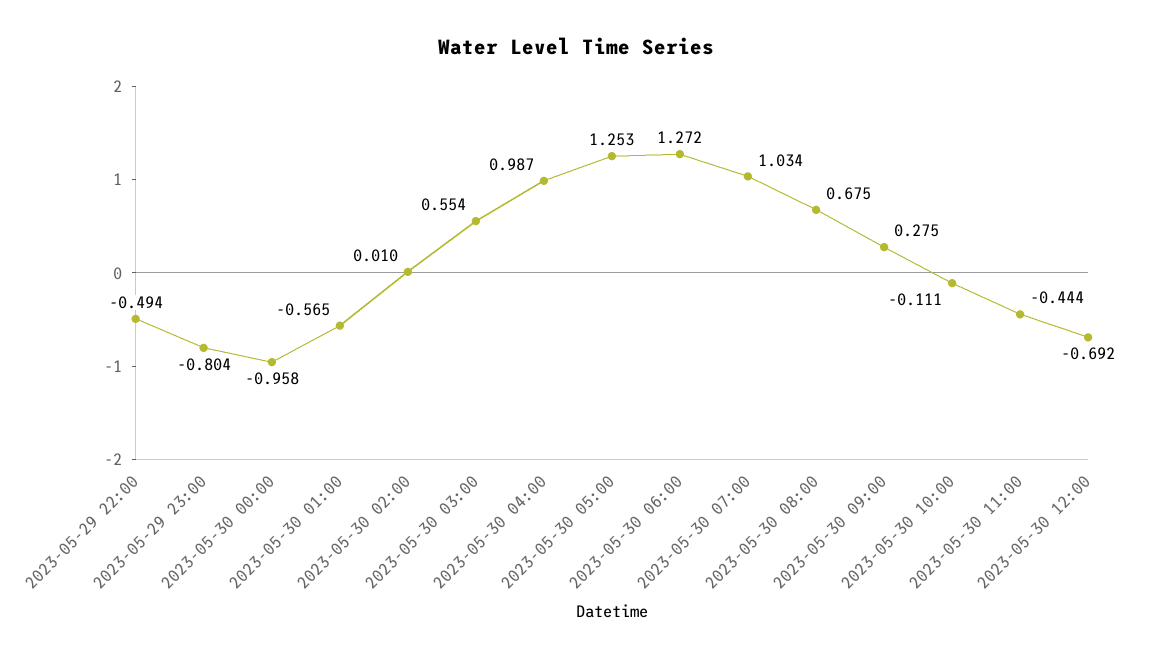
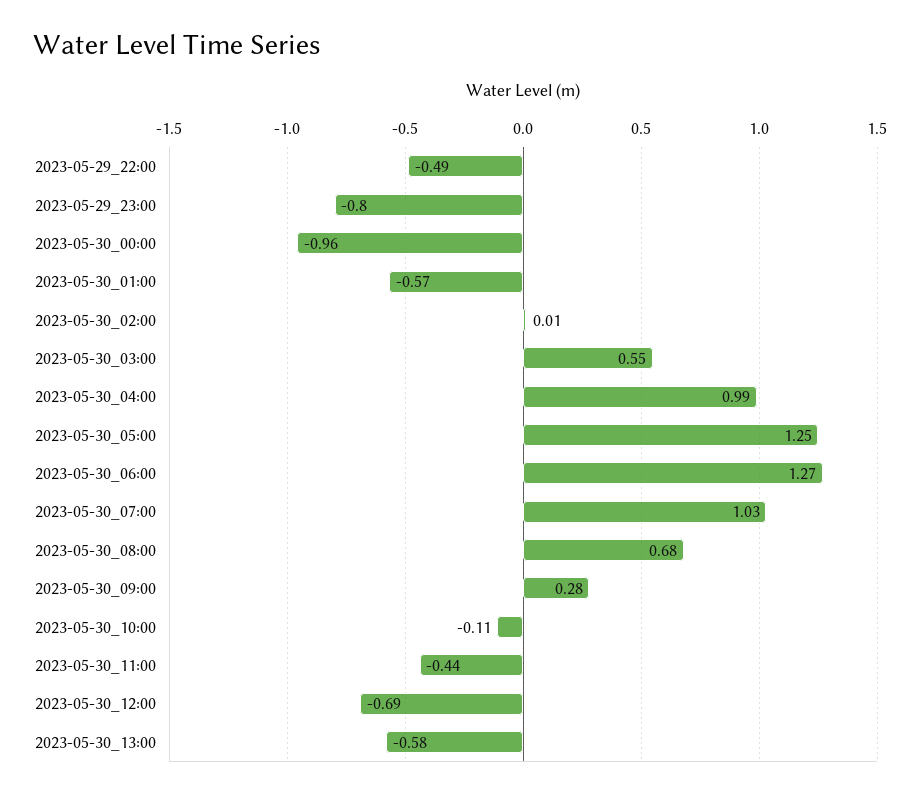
2023-05-30_13:00: none -> -0.58

